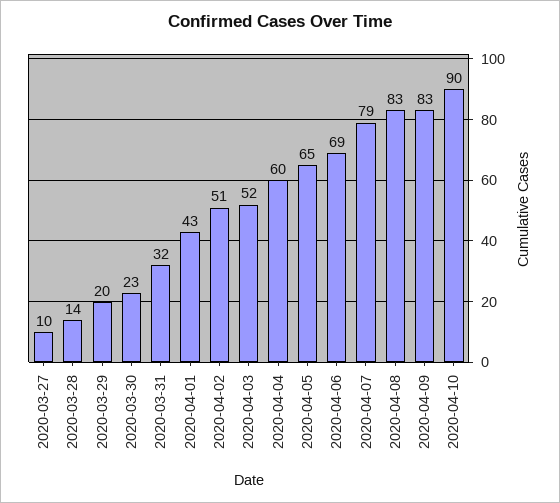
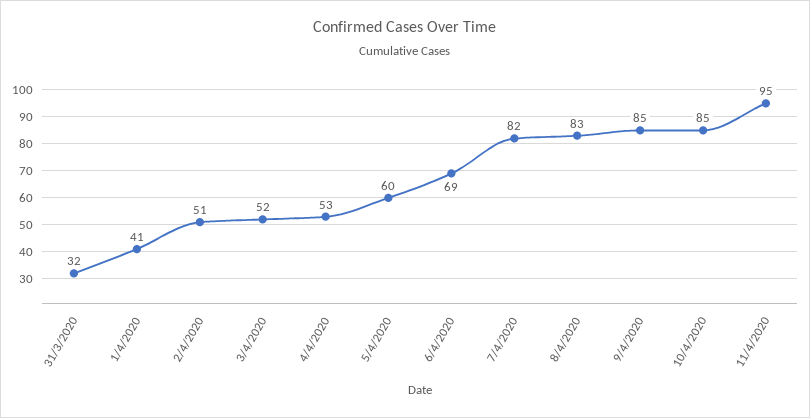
2020-03-27: 10 -> none
2020-03-28: 14 -> none
2020-03-29: 20 -> none
2020-03-30: 23 -> none
2020-04-01: 43 -> 41
2020-04-04: 60 -> 53
2020-04-05: 65 -> 60
2020-04-07: 79 -> 82
2020-04-09: 83 -> 85
2020-04-10: 90 -> 85
11/4/2020: none -> 95

